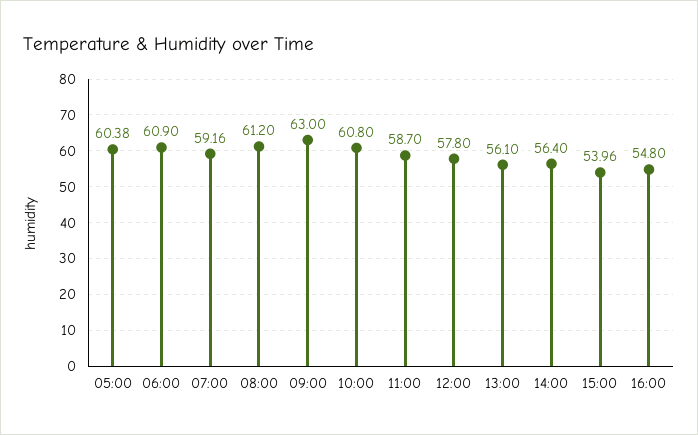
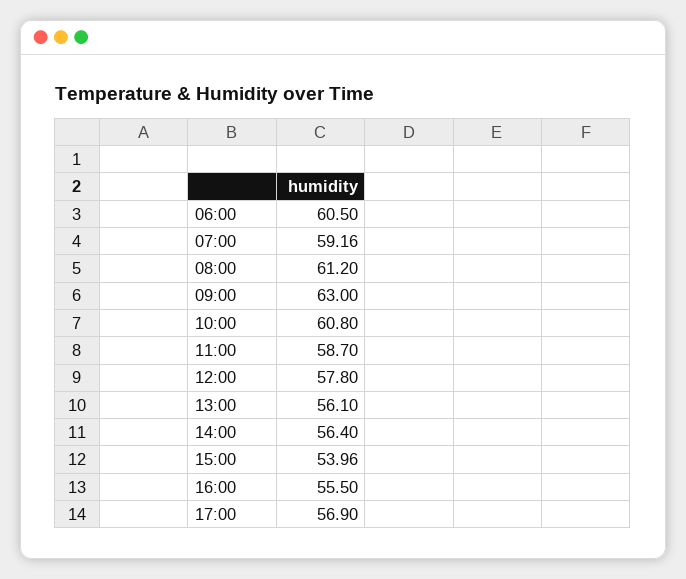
05:00: 60.38 -> none
06:00: 60.9 -> 60.5
16:00: 54.8 -> 55.5
17:00: none -> 56.9

